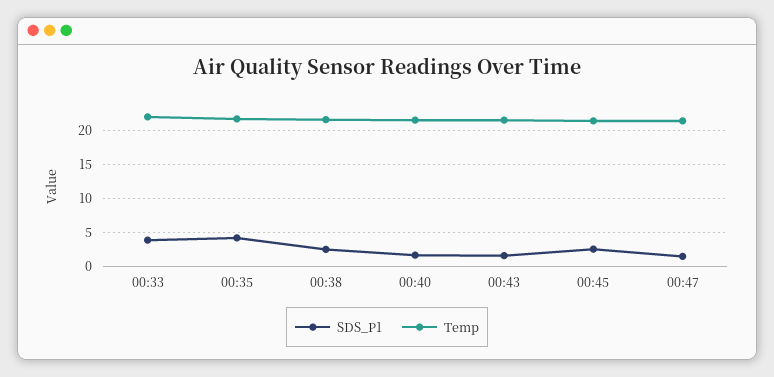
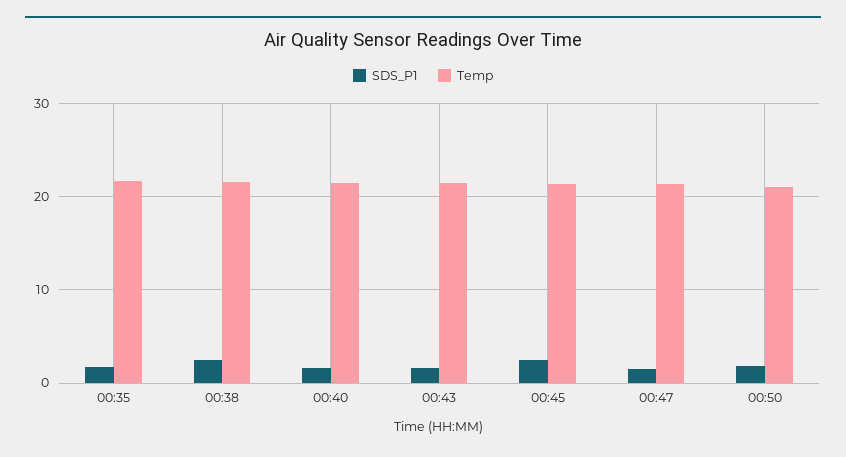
SDS_P1, 00:33: 4 -> none
Temp, 00:33: 22 -> none
SDS_P1, 00:35: 4 -> 2
SDS_P1, 00:50: none -> 2
Temp, 00:50: none -> 21

